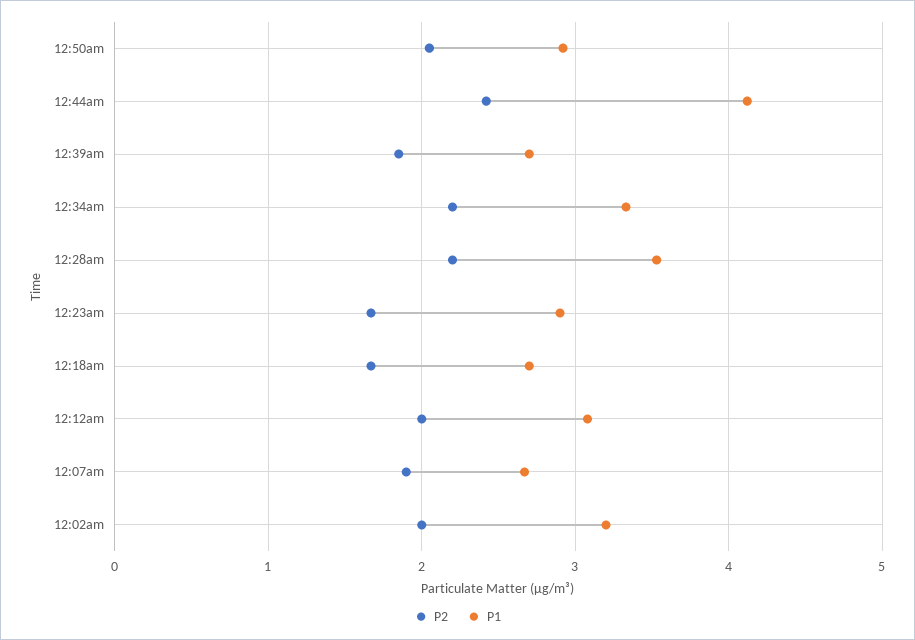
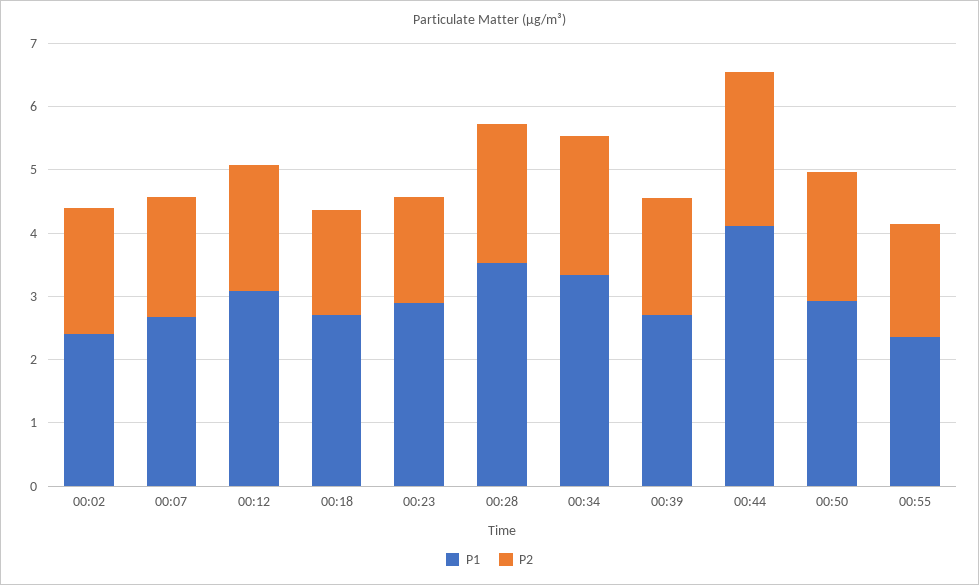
P1, 12:02am: 3.2 -> 2.4
P1, 00:55: none -> 2.4
P2, 00:55: none -> 1.8

